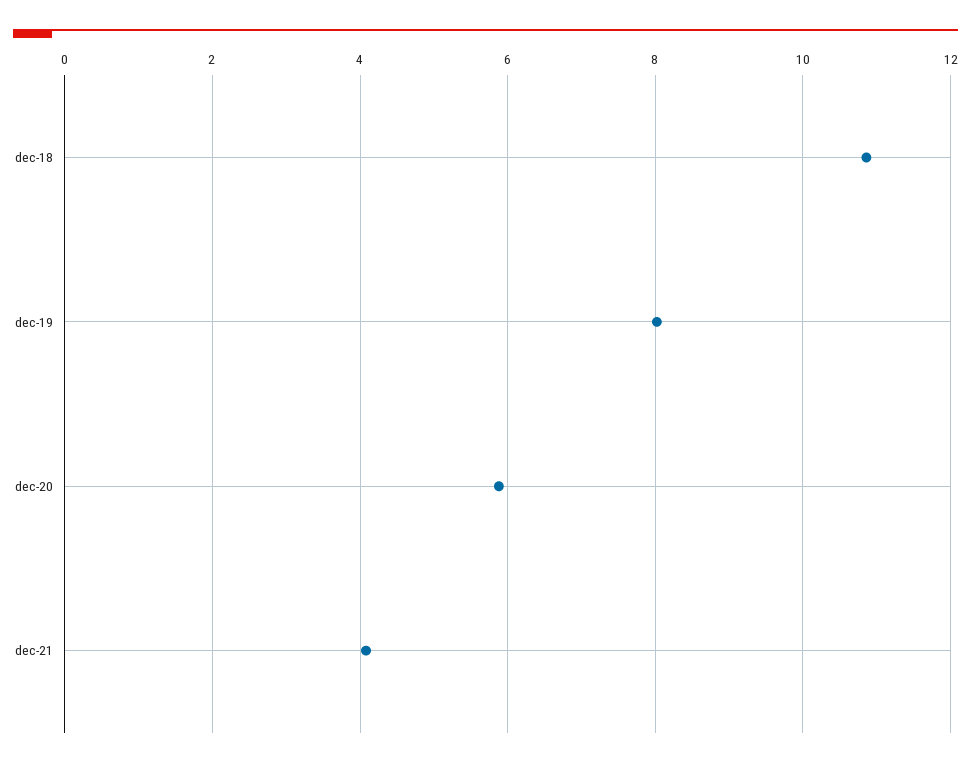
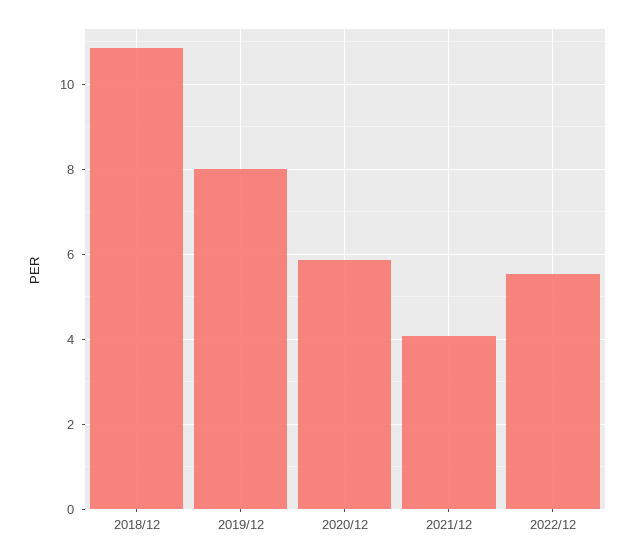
2022/12: none -> 5.6

